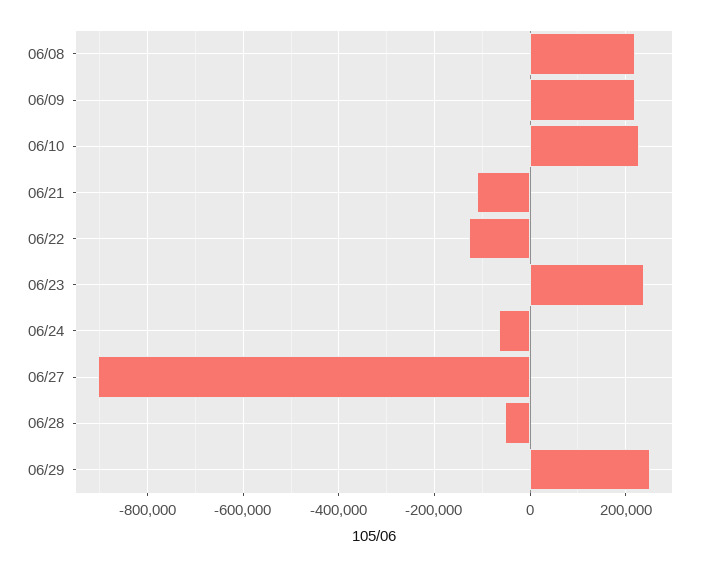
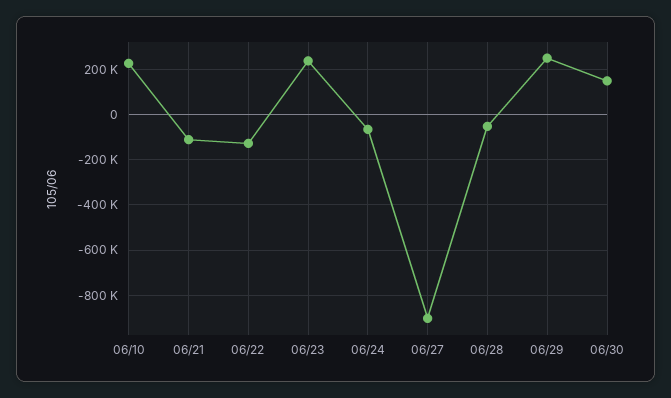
06/08: 220000 -> none
06/09: 220000 -> none
06/30: none -> 150000

